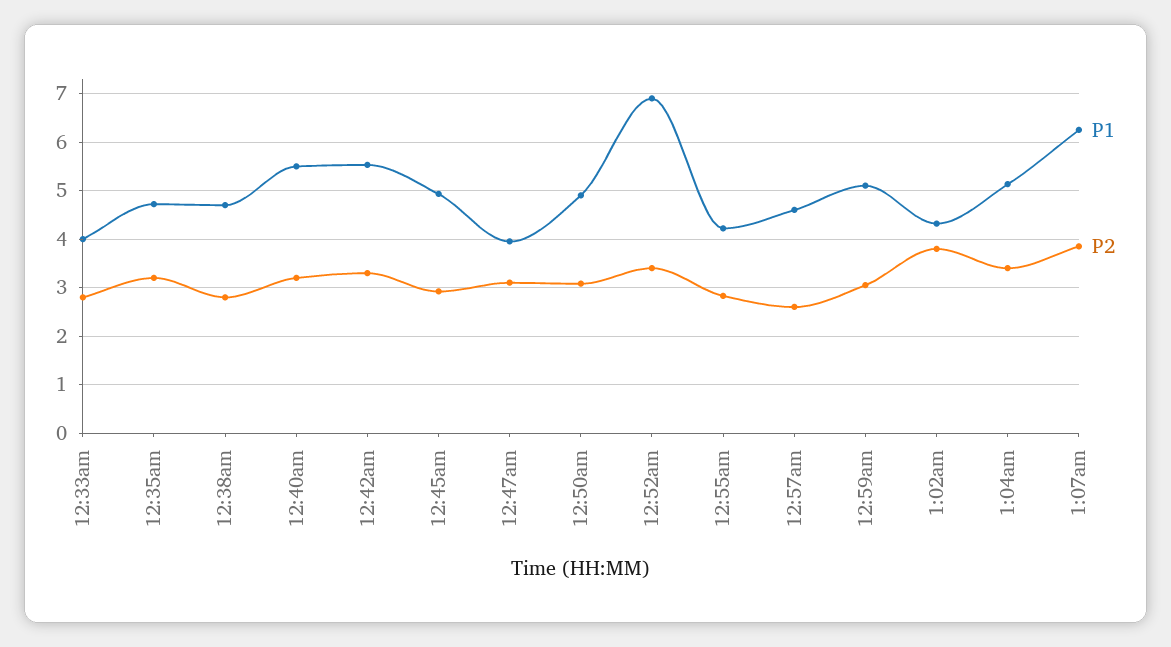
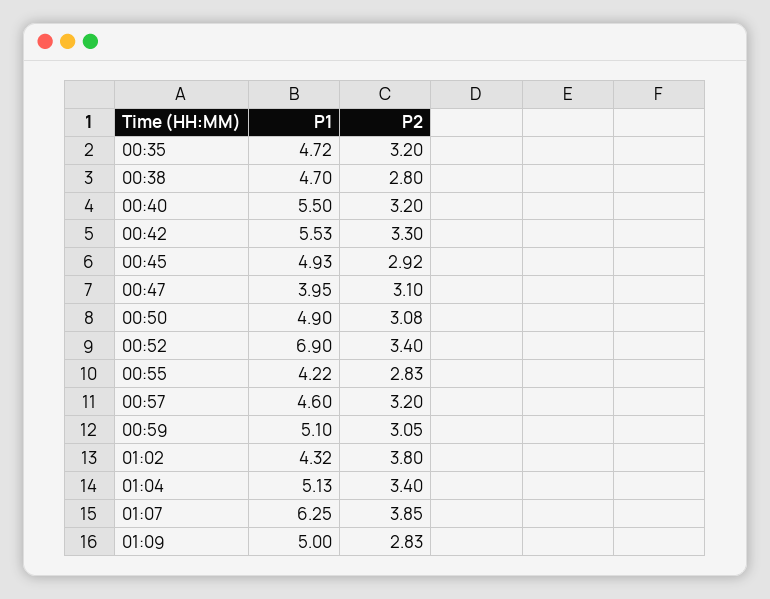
P1, 12:33am: 4 -> none
P2, 12:33am: 2.8 -> none
P2, 12:57am: 2.6 -> 3.2
P1, 01:09: none -> 5
P2, 01:09: none -> 2.83

